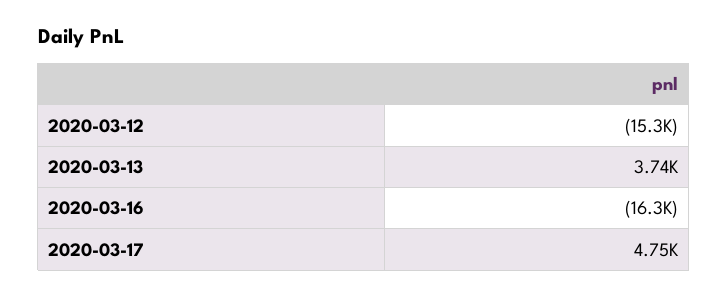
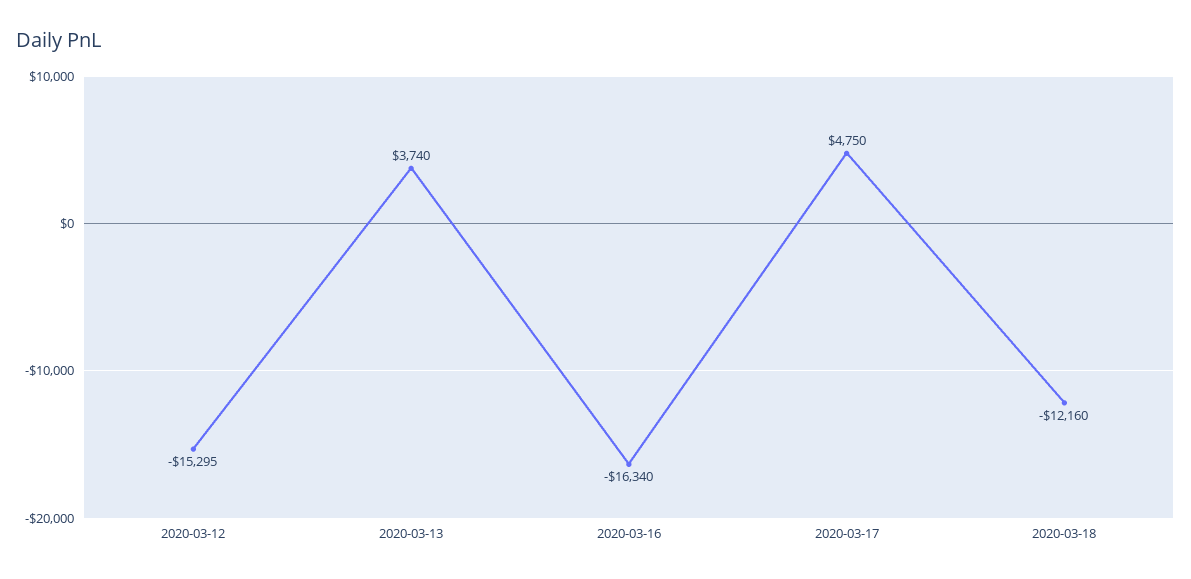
2020-03-18: none -> -12160

